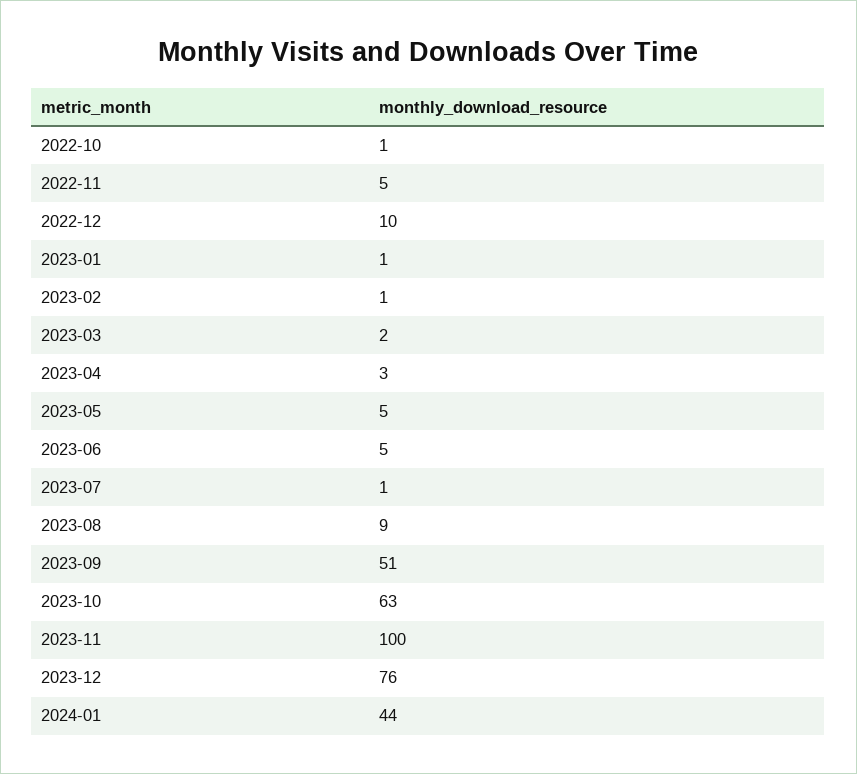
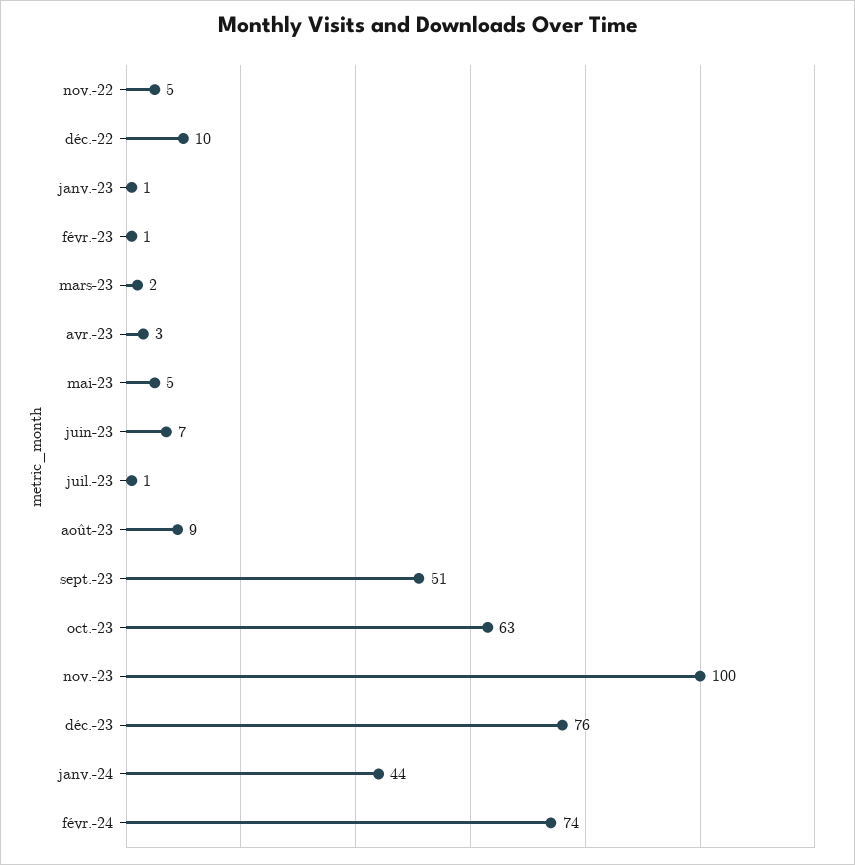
2022-10: 1 -> none
2023-06: 5 -> 7
févr.-24: none -> 74

